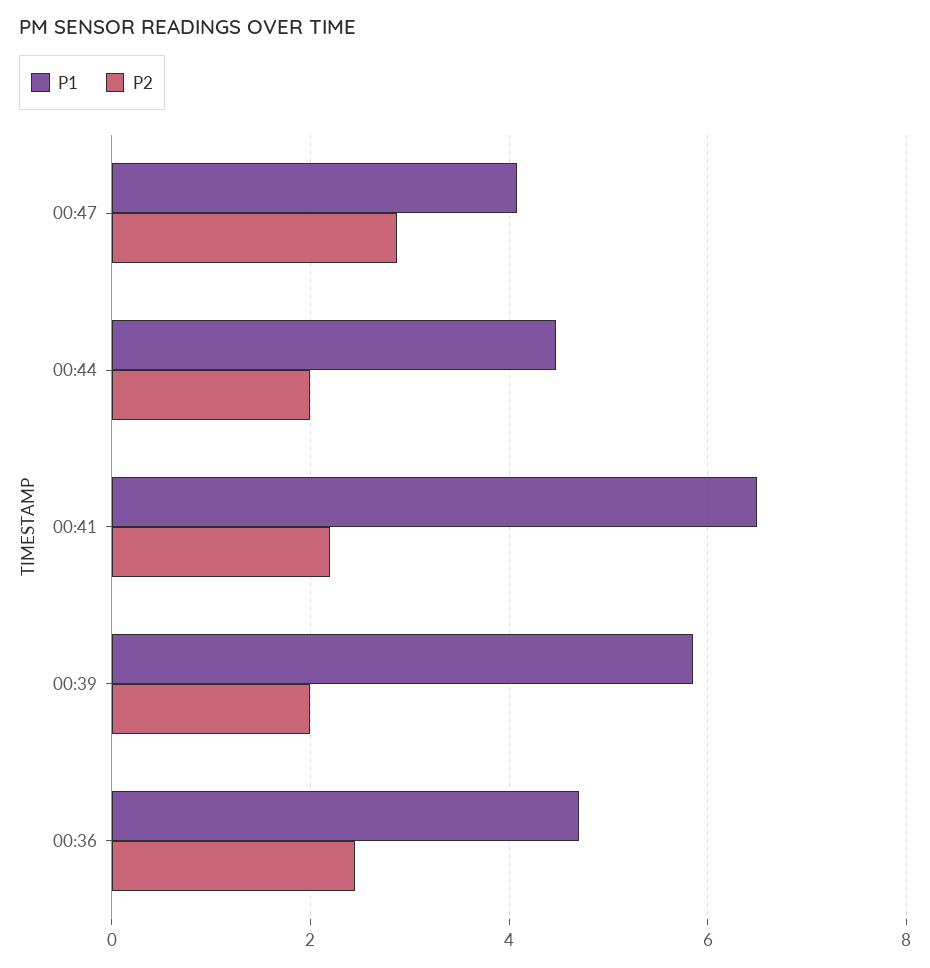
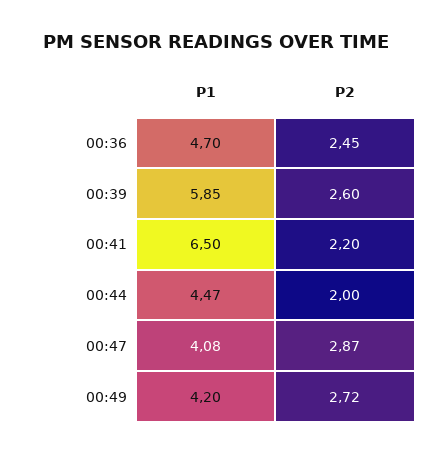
P2, 00:39: 2 -> 2.6
P1, 00:49: none -> 4.2
P2, 00:49: none -> 2.72

